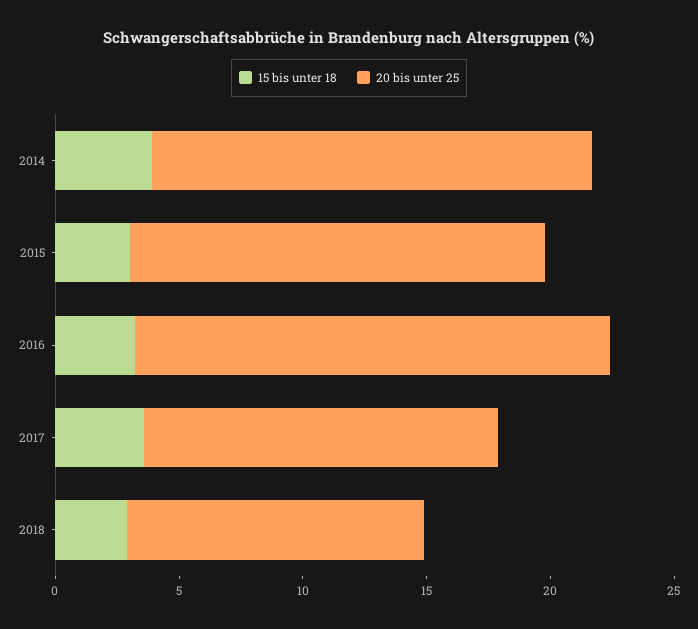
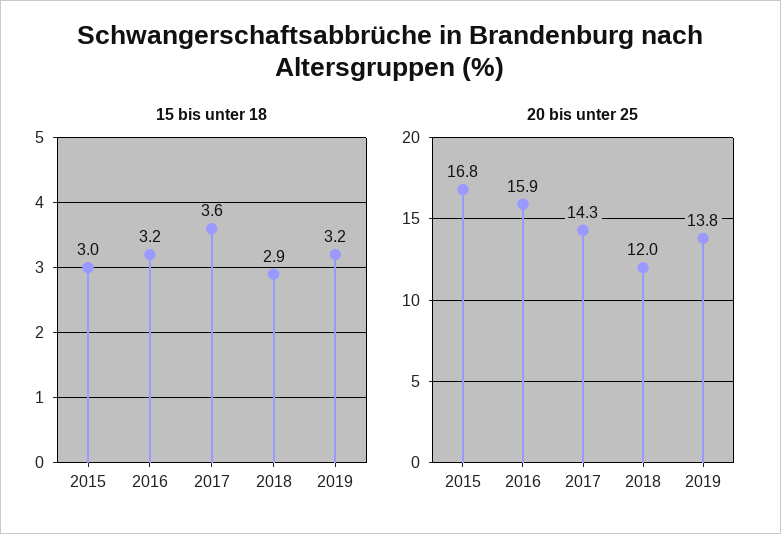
15 bis unter 18, 2014: 4 -> none
20 bis unter 25, 2014: 18 -> none
20 bis unter 25, 2016: 19 -> 15.9
15 bis unter 18, 2019: none -> 3.2
20 bis unter 25, 2019: none -> 13.8

